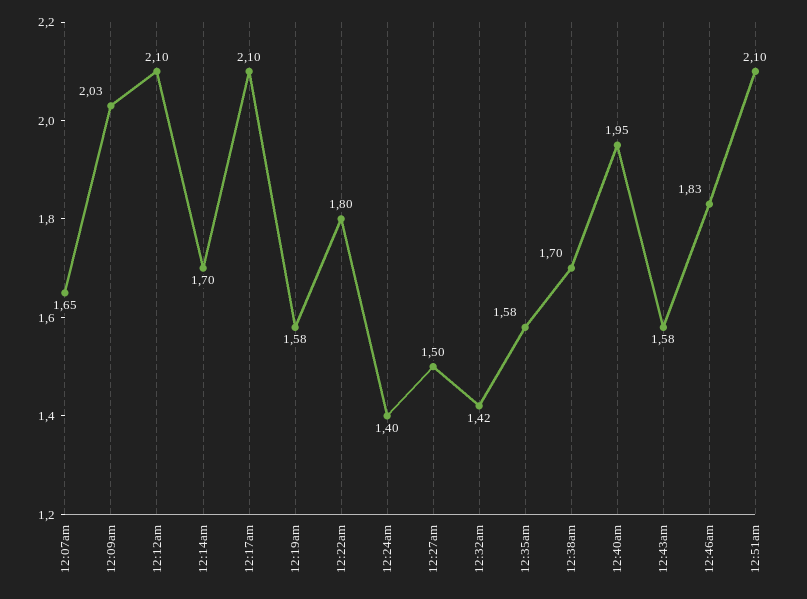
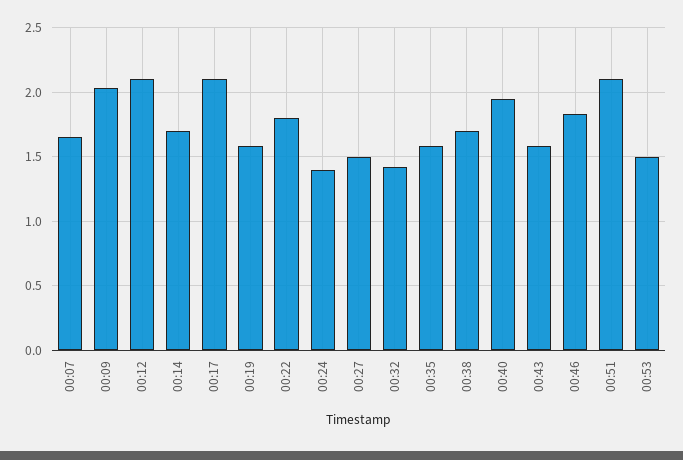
00:53: none -> 1.5

